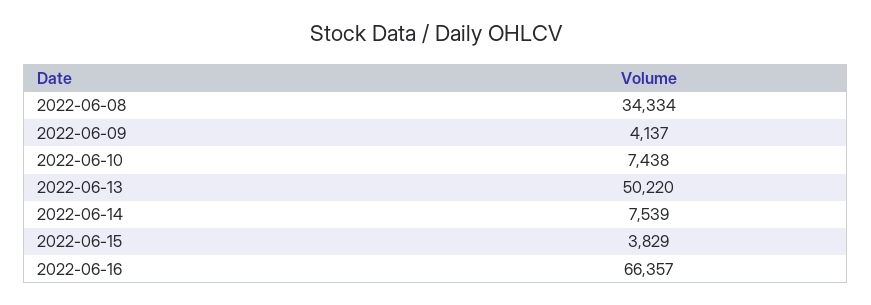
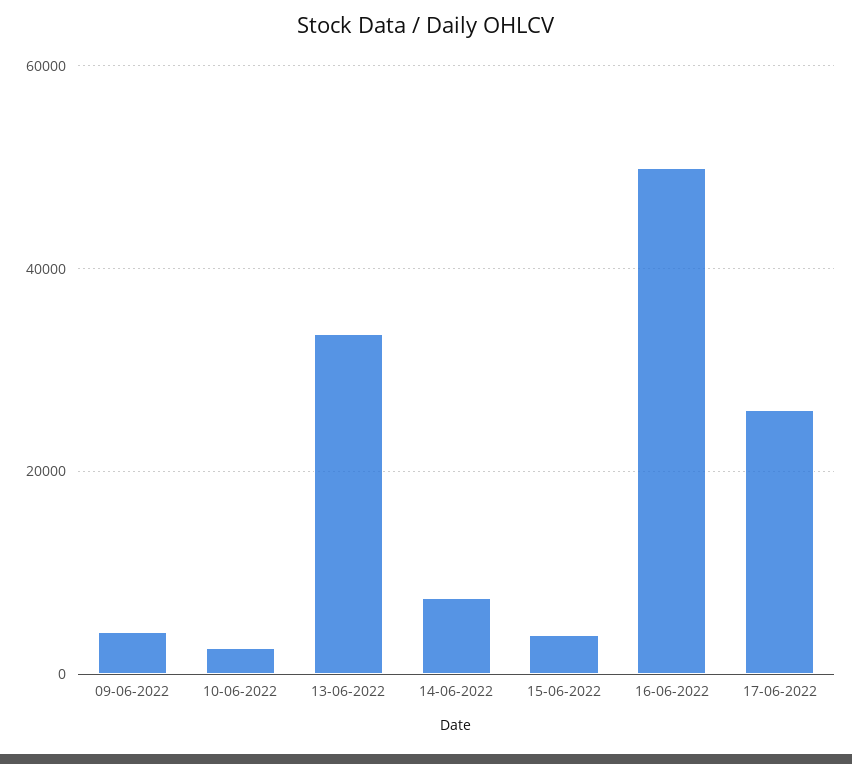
2022-06-08: 34334 -> none
2022-06-10: 7438 -> 2000
2022-06-13: 50220 -> 34000
2022-06-16: 66357 -> 50000
17-06-2022: none -> 26000

